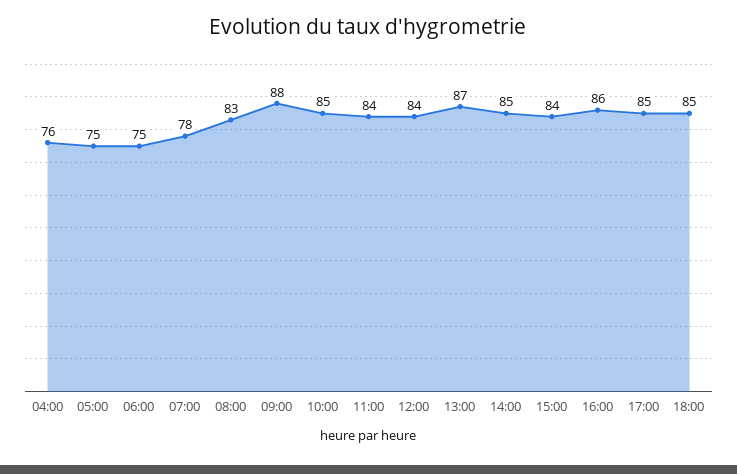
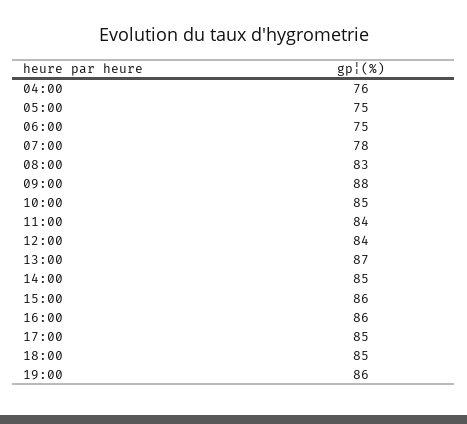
15:00: 84 -> 86
19:00: none -> 86

